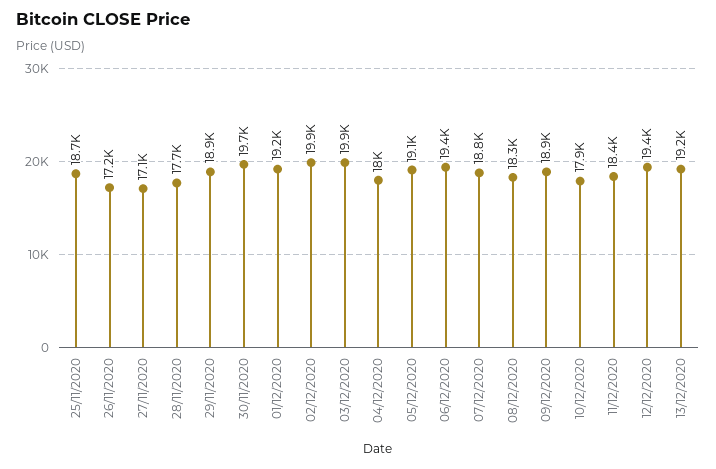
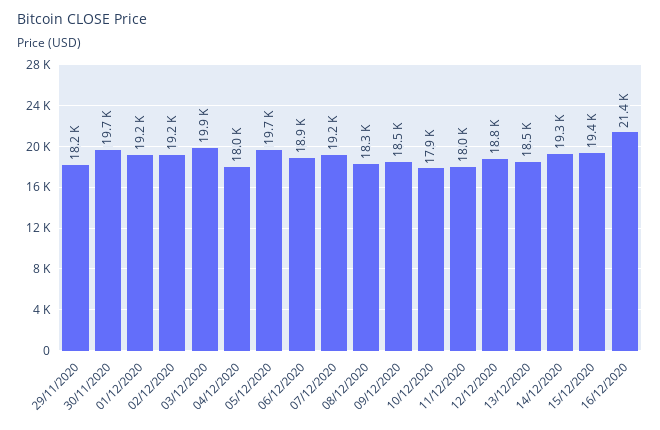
25/11/2020: 18700 -> none
26/11/2020: 17200 -> none
27/11/2020: 17100 -> none
28/11/2020: 17700 -> none
29/11/2020: 18900 -> 18200
02/12/2020: 19900 -> 19200
05/12/2020: 19100 -> 19700
06/12/2020: 19400 -> 18900
07/12/2020: 18800 -> 19200
09/12/2020: 18900 -> 18500
11/12/2020: 18400 -> 18000
12/12/2020: 19400 -> 18800
13/12/2020: 19200 -> 18500
14/12/2020: none -> 19300
15/12/2020: none -> 19400
16/12/2020: none -> 21400

